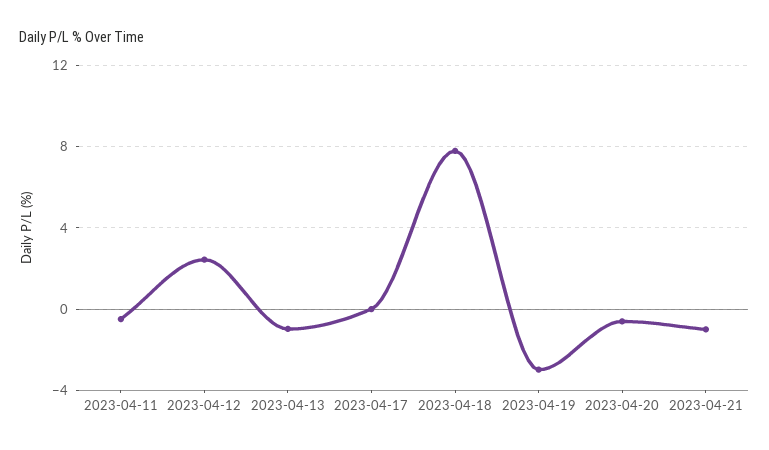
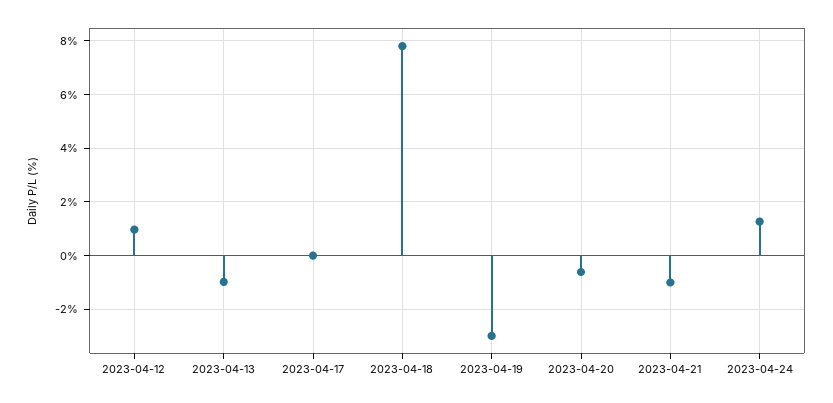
2023-04-11: -0.5 -> none
2023-04-12: 2.5 -> 1
2023-04-24: none -> 1.25

